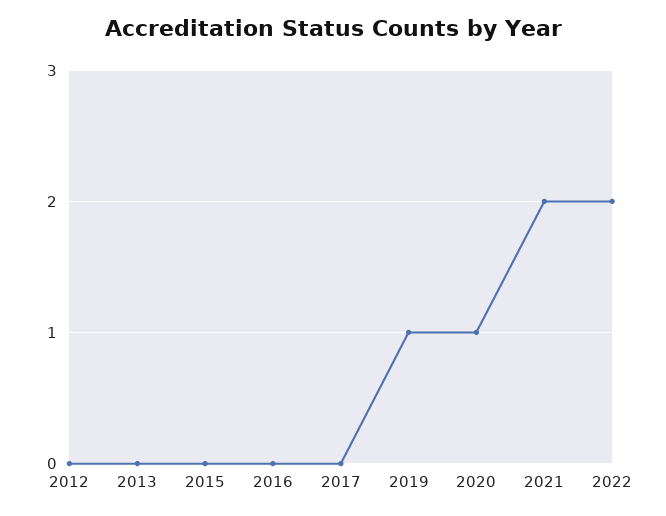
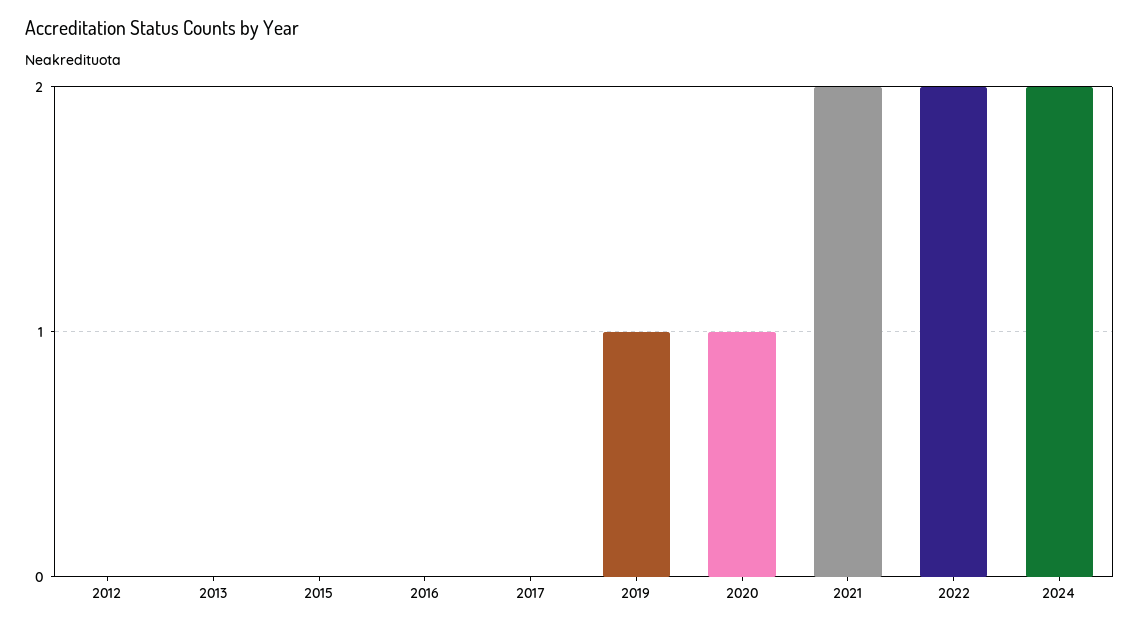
2024: none -> 2

